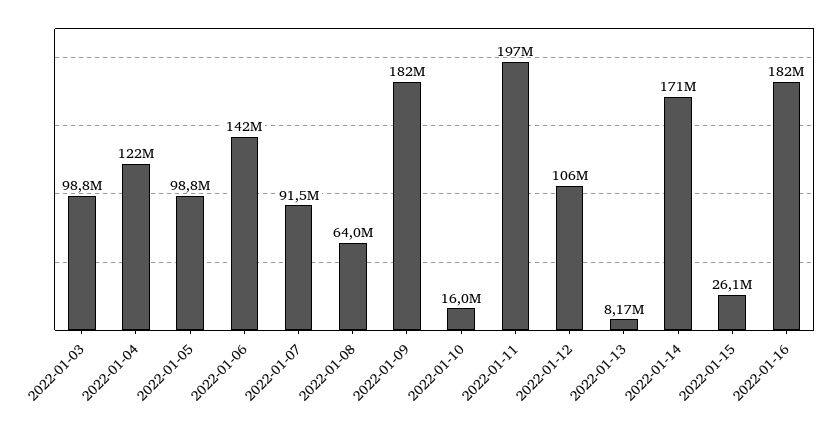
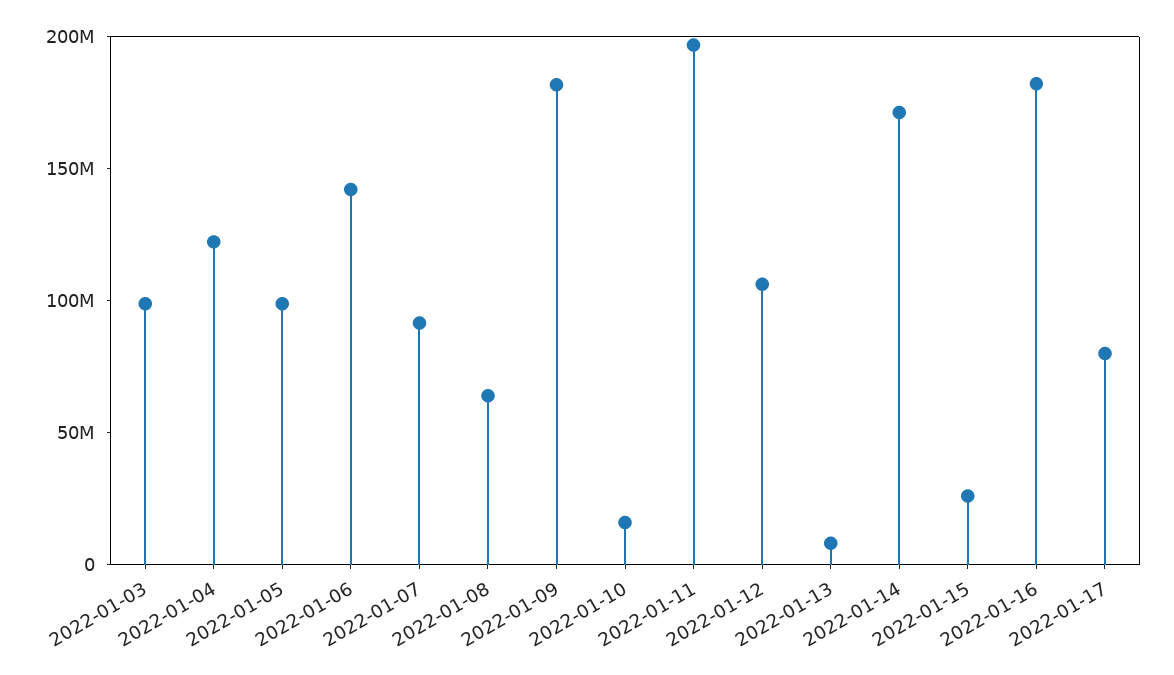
2022-01-17: none -> 80000000

